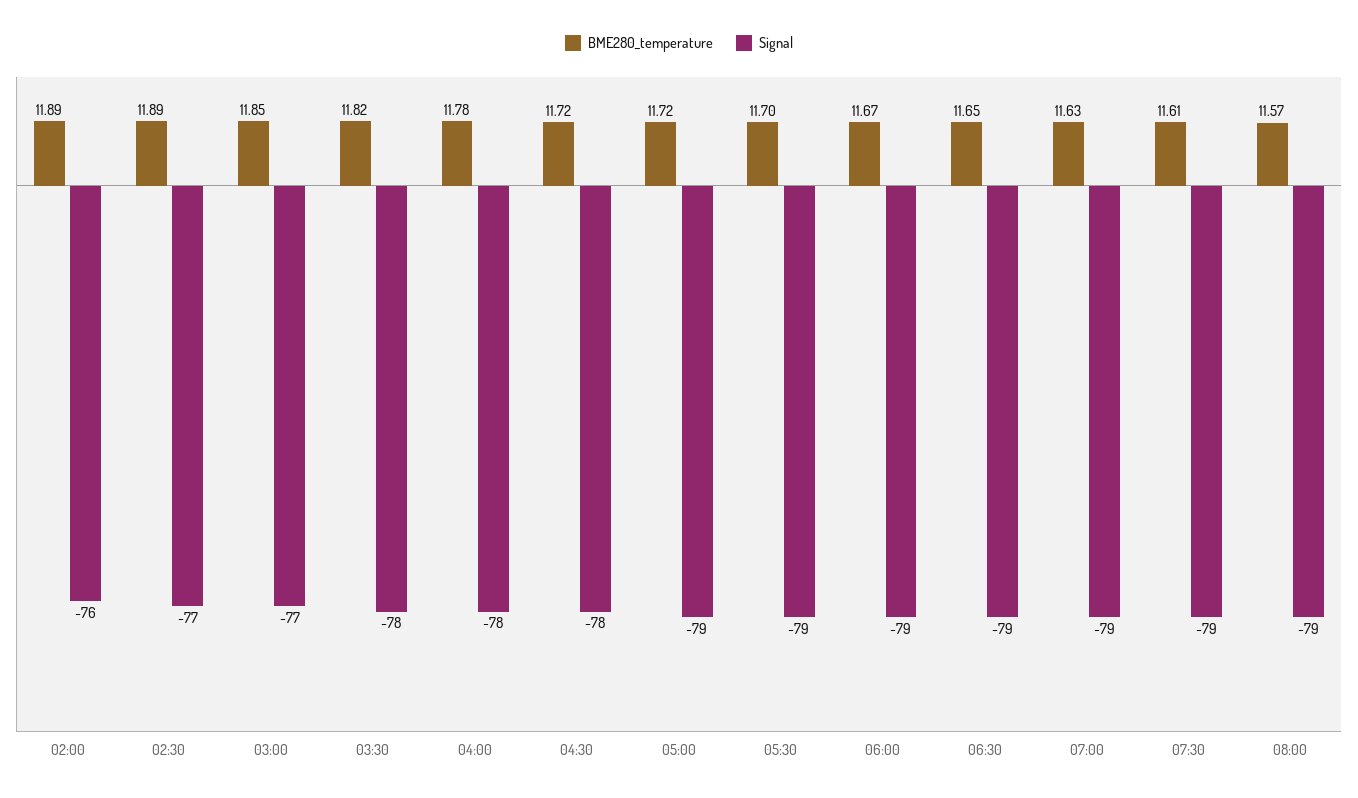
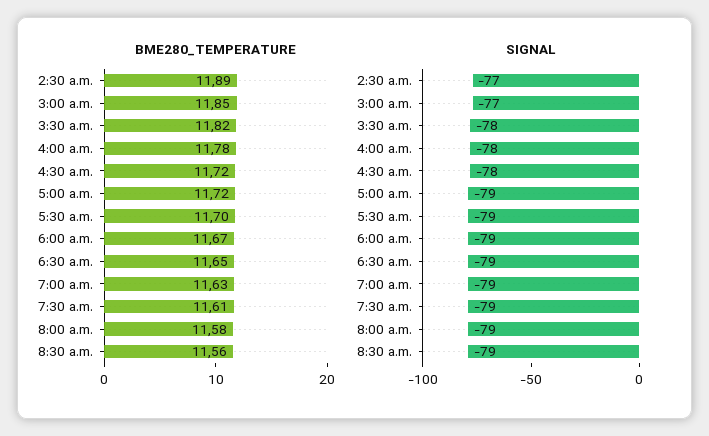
BME280_temperature, 02:00: 11.89 -> none
Signal, 02:00: -76 -> none
BME280_temperature, 08:00: 11.57 -> 11.58
BME280_temperature, 8:30 a.m.: none -> 11.56
Signal, 8:30 a.m.: none -> -79

